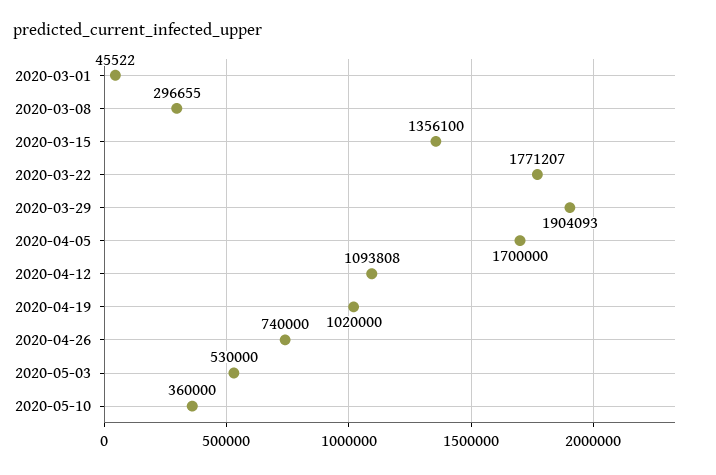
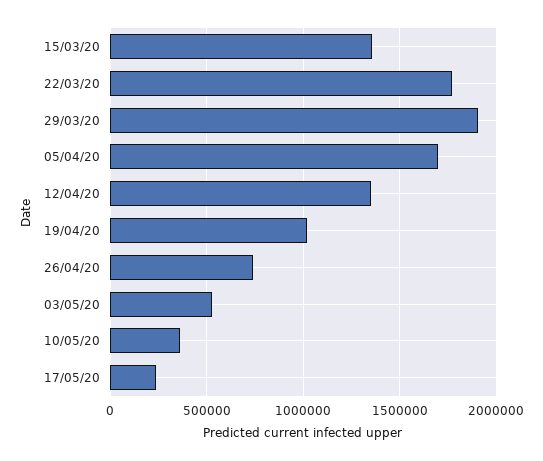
2020-03-01: 45522 -> none
2020-03-08: 296655 -> none
2020-04-12: 1093808 -> 1350000
17/05/20: none -> 250000

